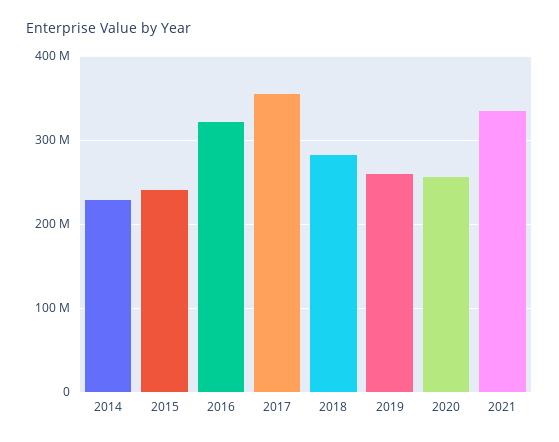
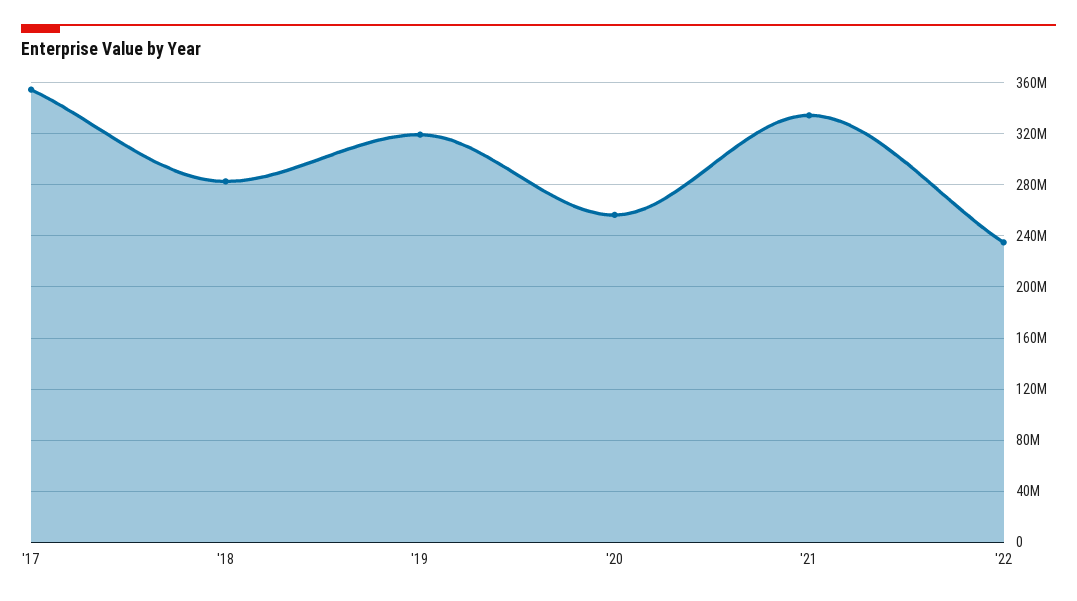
2014: 230000000 -> none
2015: 240000000 -> none
2016: 320000000 -> none
2019: 260000000 -> 320000000
'22: none -> 235000000

